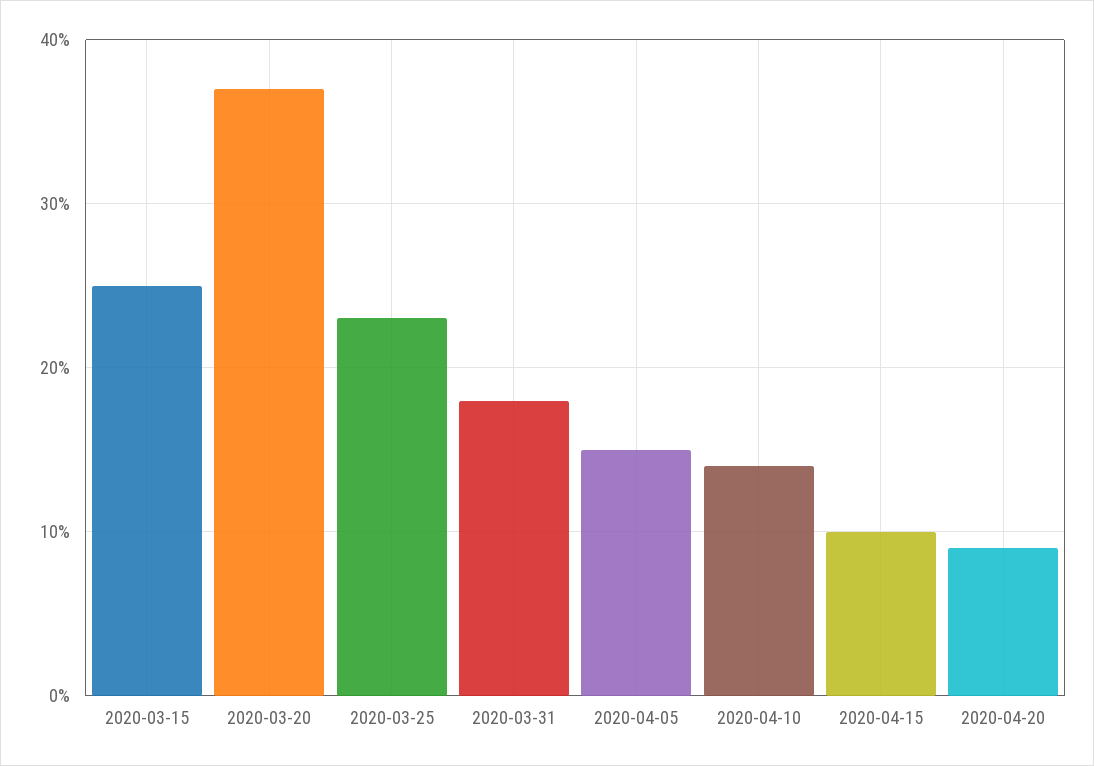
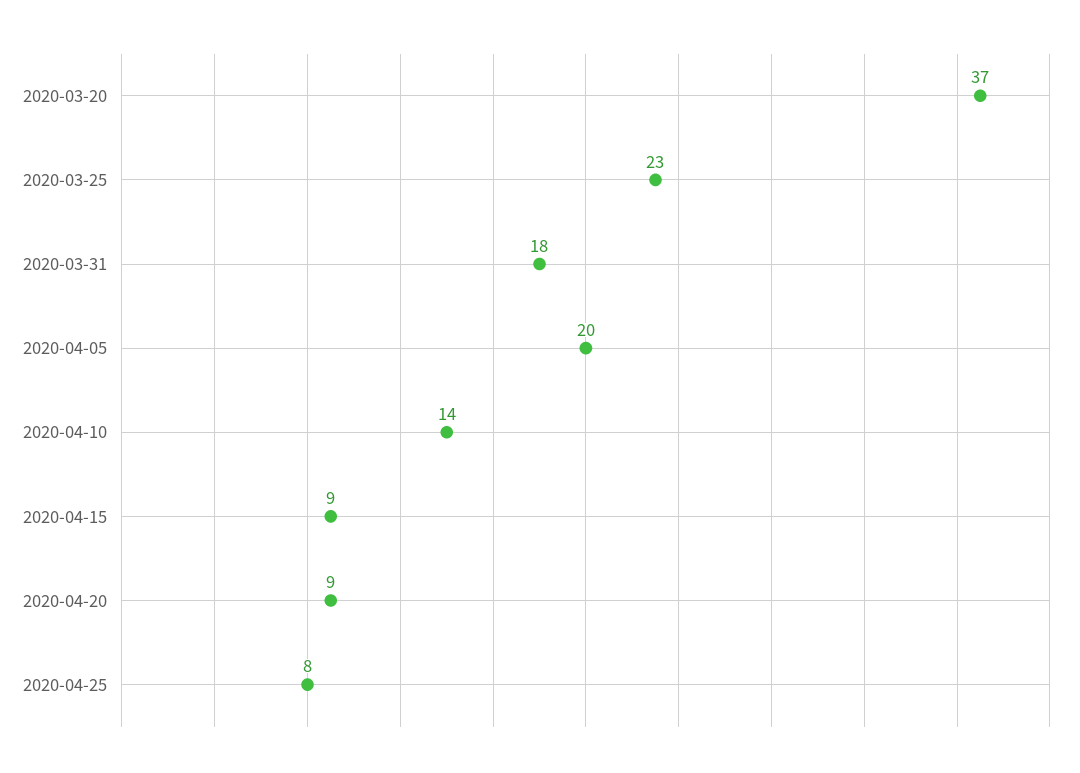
2020-03-15: 25 -> none
2020-04-05: 15 -> 20
2020-04-15: 10 -> 9
2020-04-25: none -> 8

